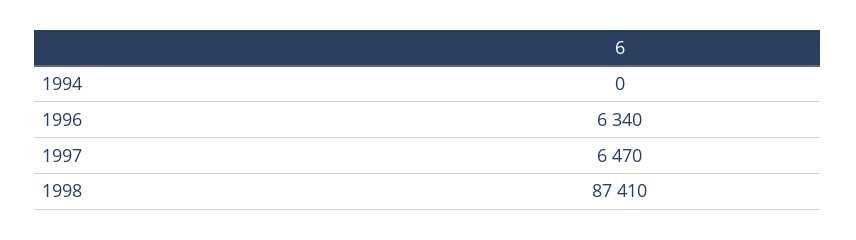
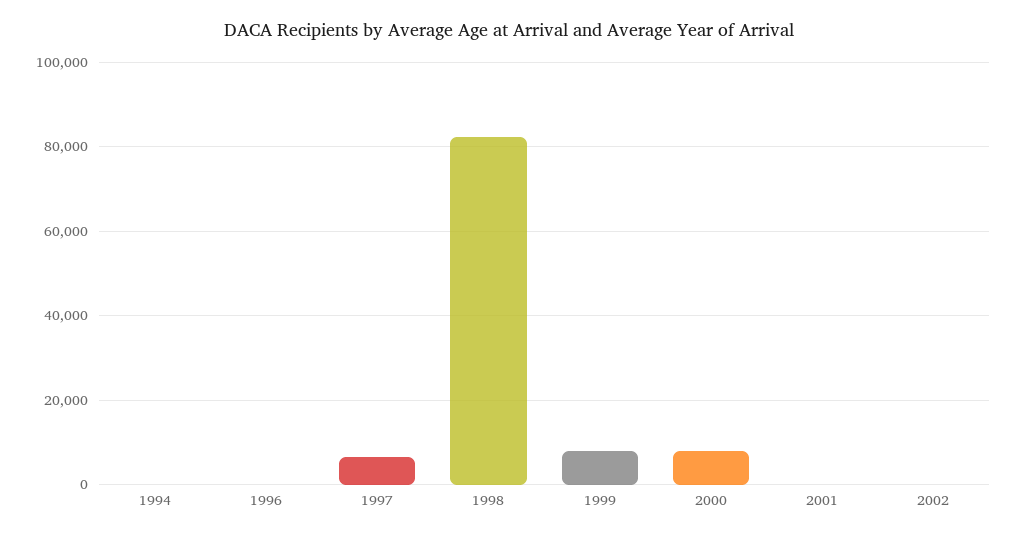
1996: 6340 -> 0
1998: 87410 -> 82000
1999: none -> 8000
2000: none -> 8000
2001: none -> 0
2002: none -> 0

